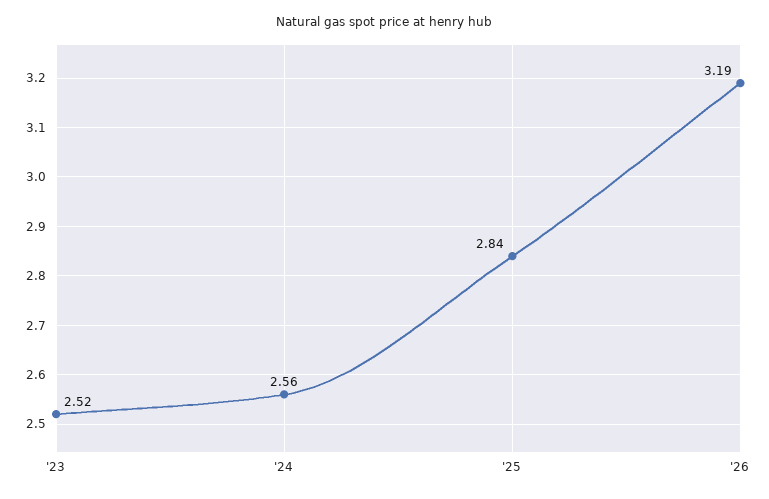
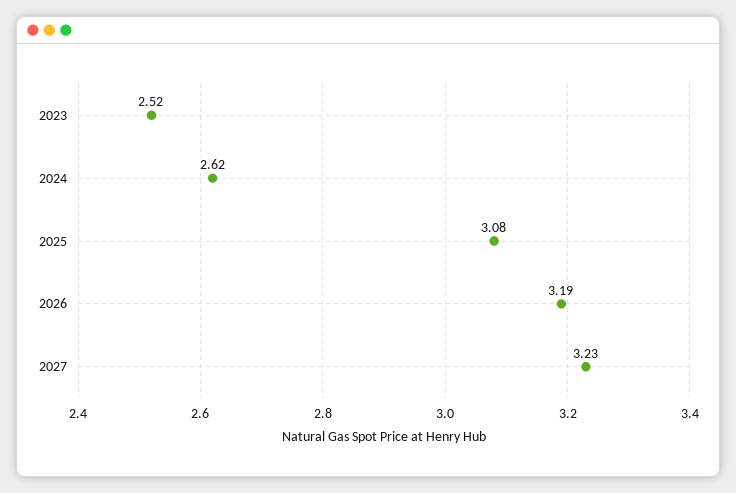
'24: 2.56 -> 2.62
'25: 2.84 -> 3.08
2027: none -> 3.23

